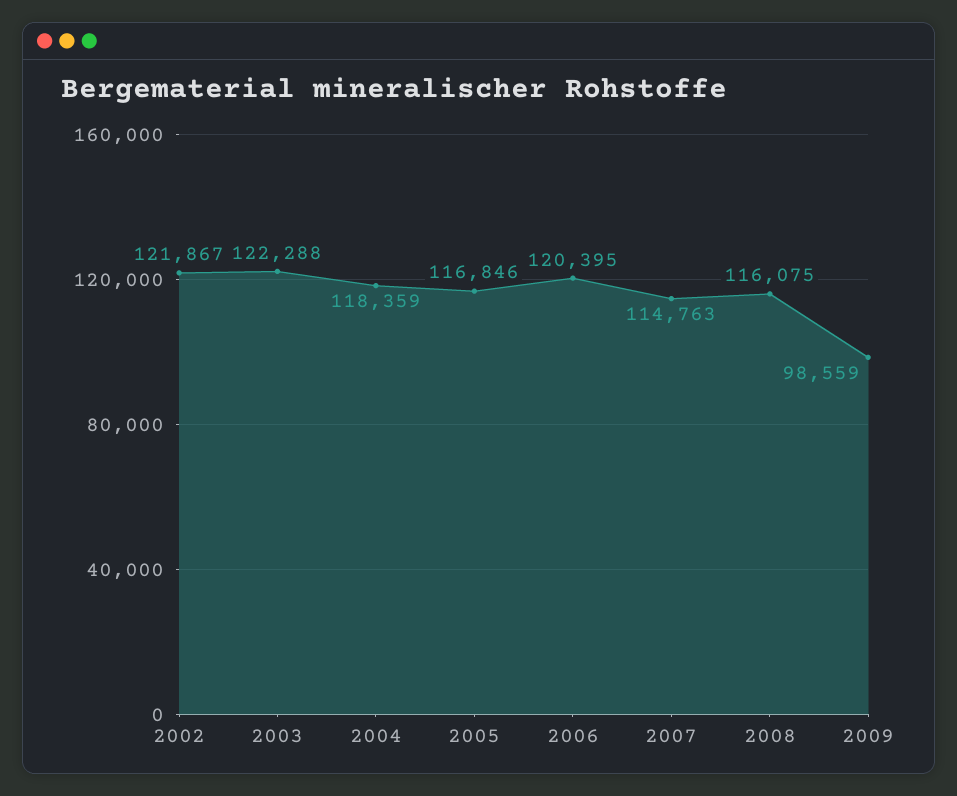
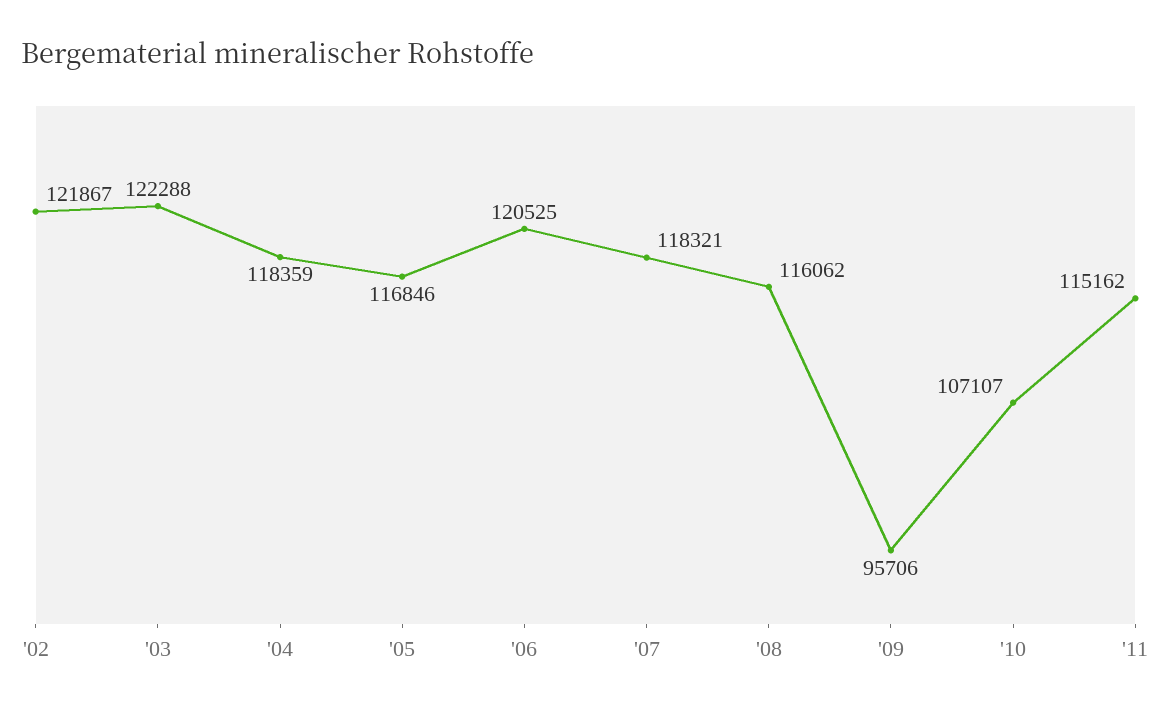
2006: 120395 -> 120525
2007: 114763 -> 118321
2008: 116075 -> 116062
2009: 98559 -> 95706
'10: none -> 107107
'11: none -> 115162

